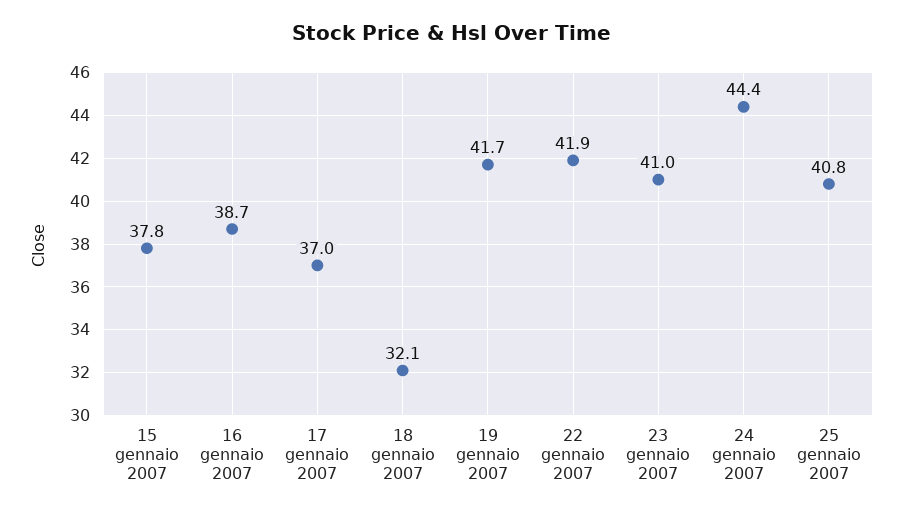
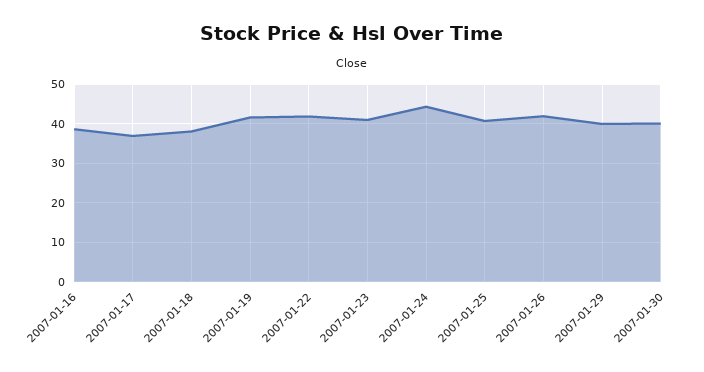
15 gennaio 2007: 37.8 -> none
18 gennaio 2007: 32.1 -> 38
2007-01-26: none -> 42
2007-01-29: none -> 40
2007-01-30: none -> 40

